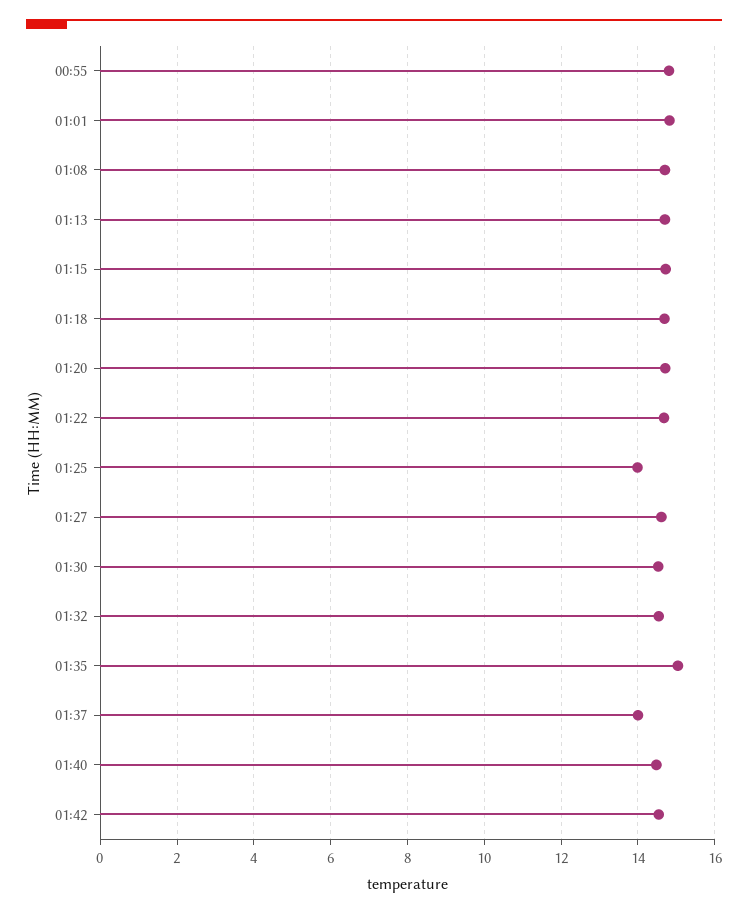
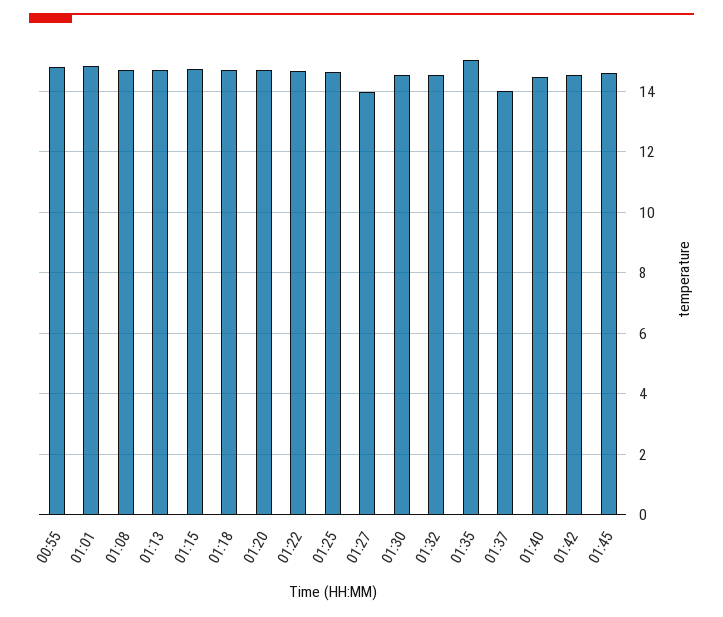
01:25: 14 -> 14.6
01:27: 14.6 -> 14
01:45: none -> 14.6

